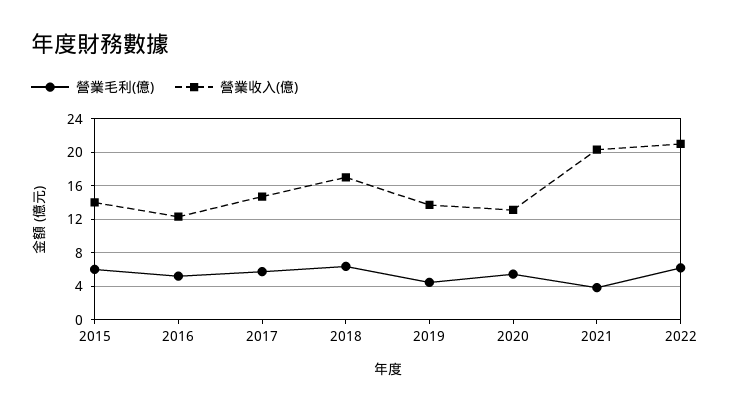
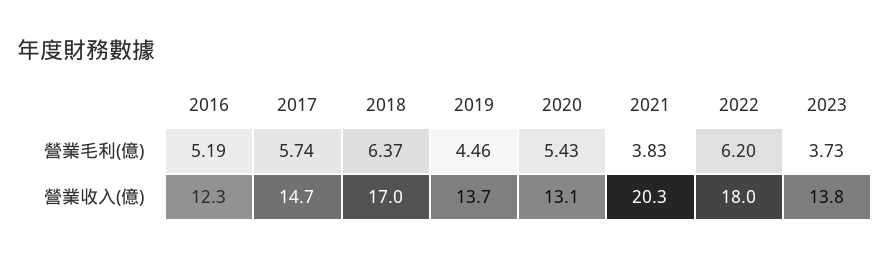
營業毛利(億), 2015: 6 -> none
營業收入(億), 2015: 14 -> none
營業收入(億), 2022: 21 -> 18
營業毛利(億), 2023: none -> 3.73
營業收入(億), 2023: none -> 13.8

